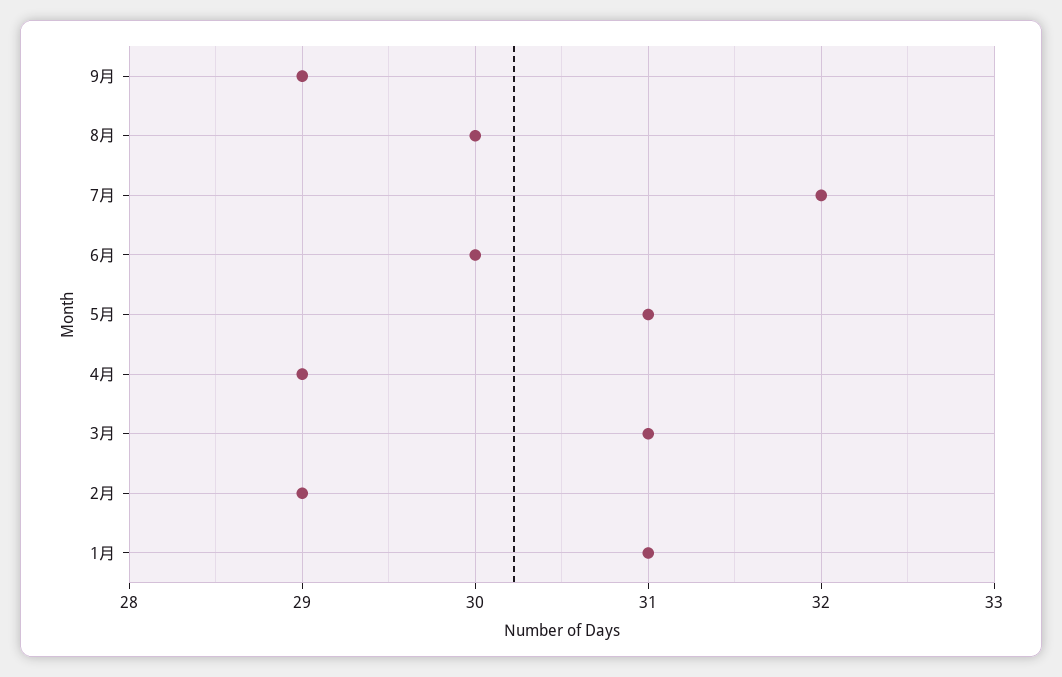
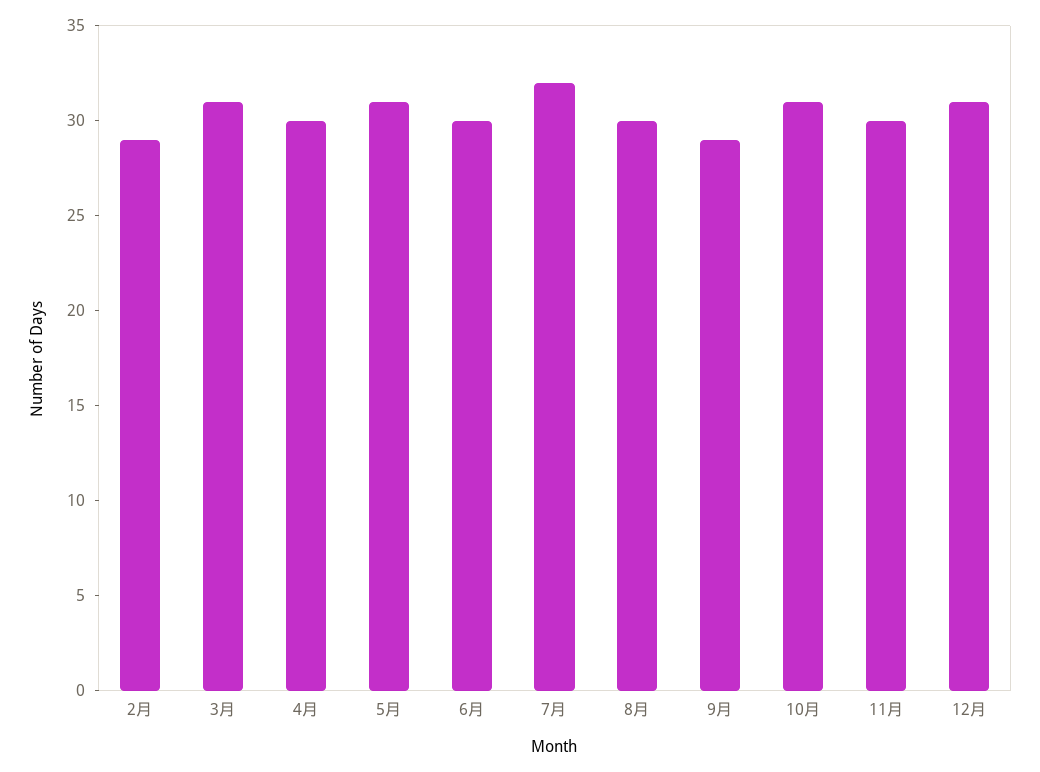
4月: 29 -> 30
1月: 31 -> none
10月: none -> 31
11月: none -> 30
12月: none -> 31

